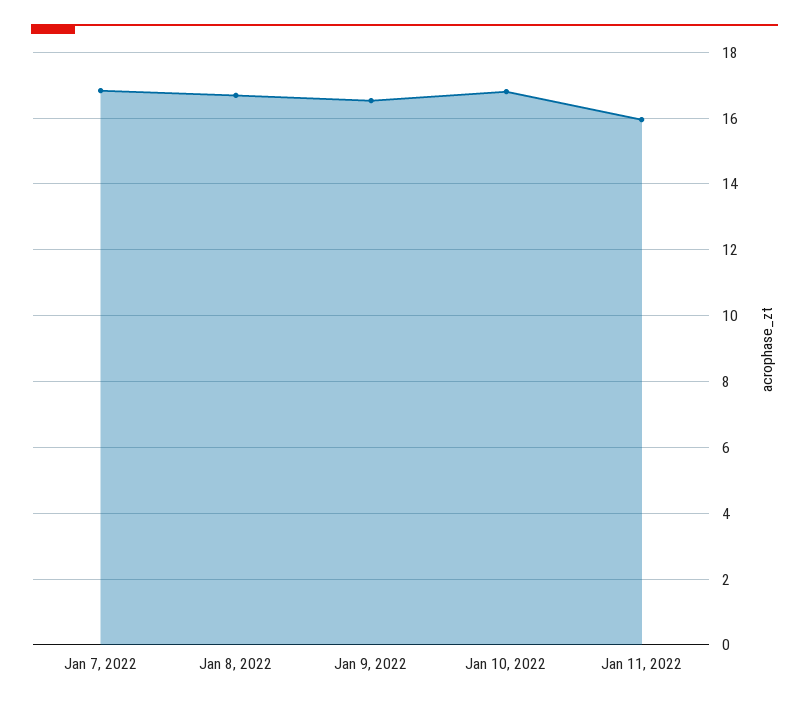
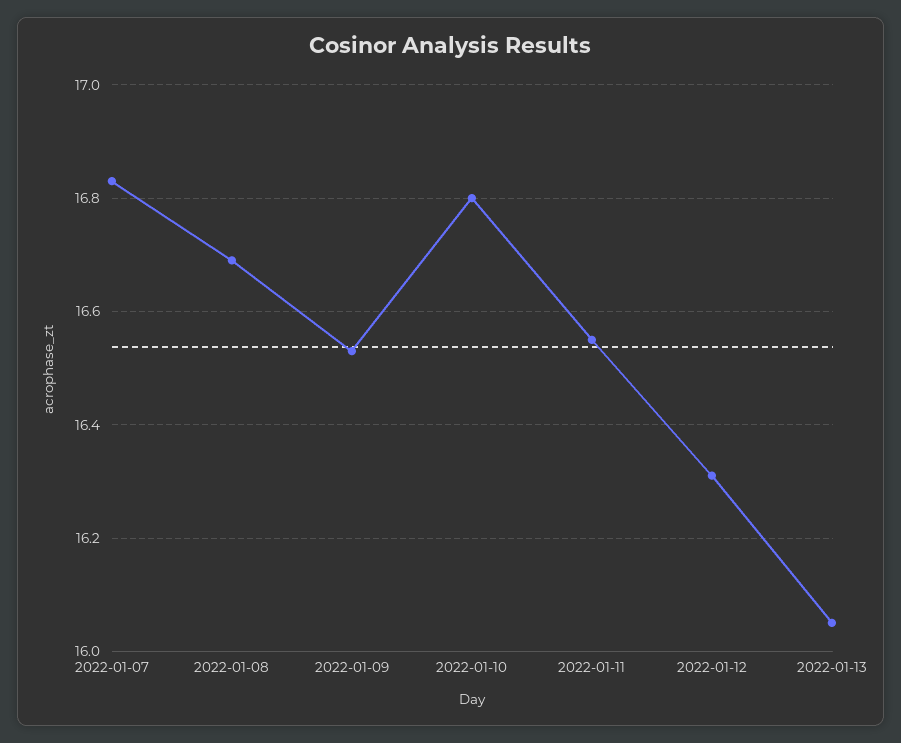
Jan 11, 2022: 16 -> 16.55
2022-01-12: none -> 16.3
2022-01-13: none -> 16.05

